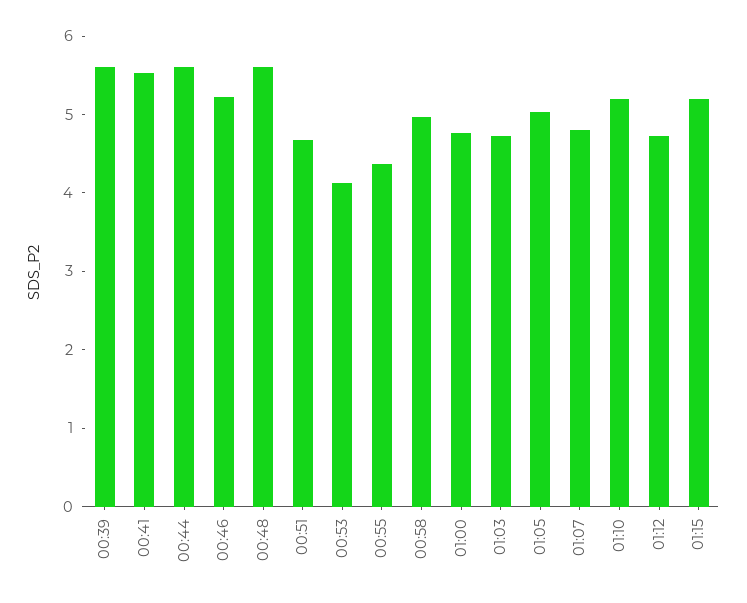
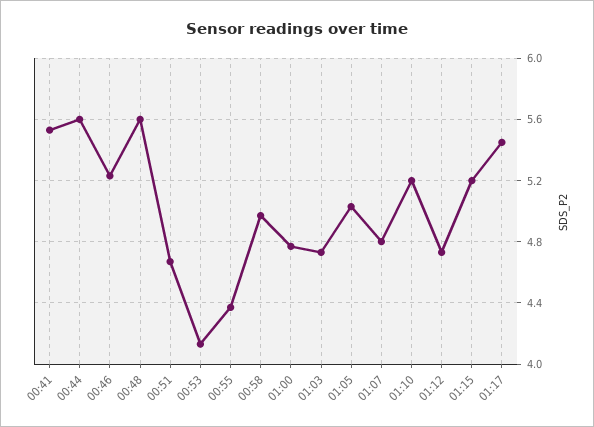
00:39: 5.6 -> none
01:17: none -> 5.45

